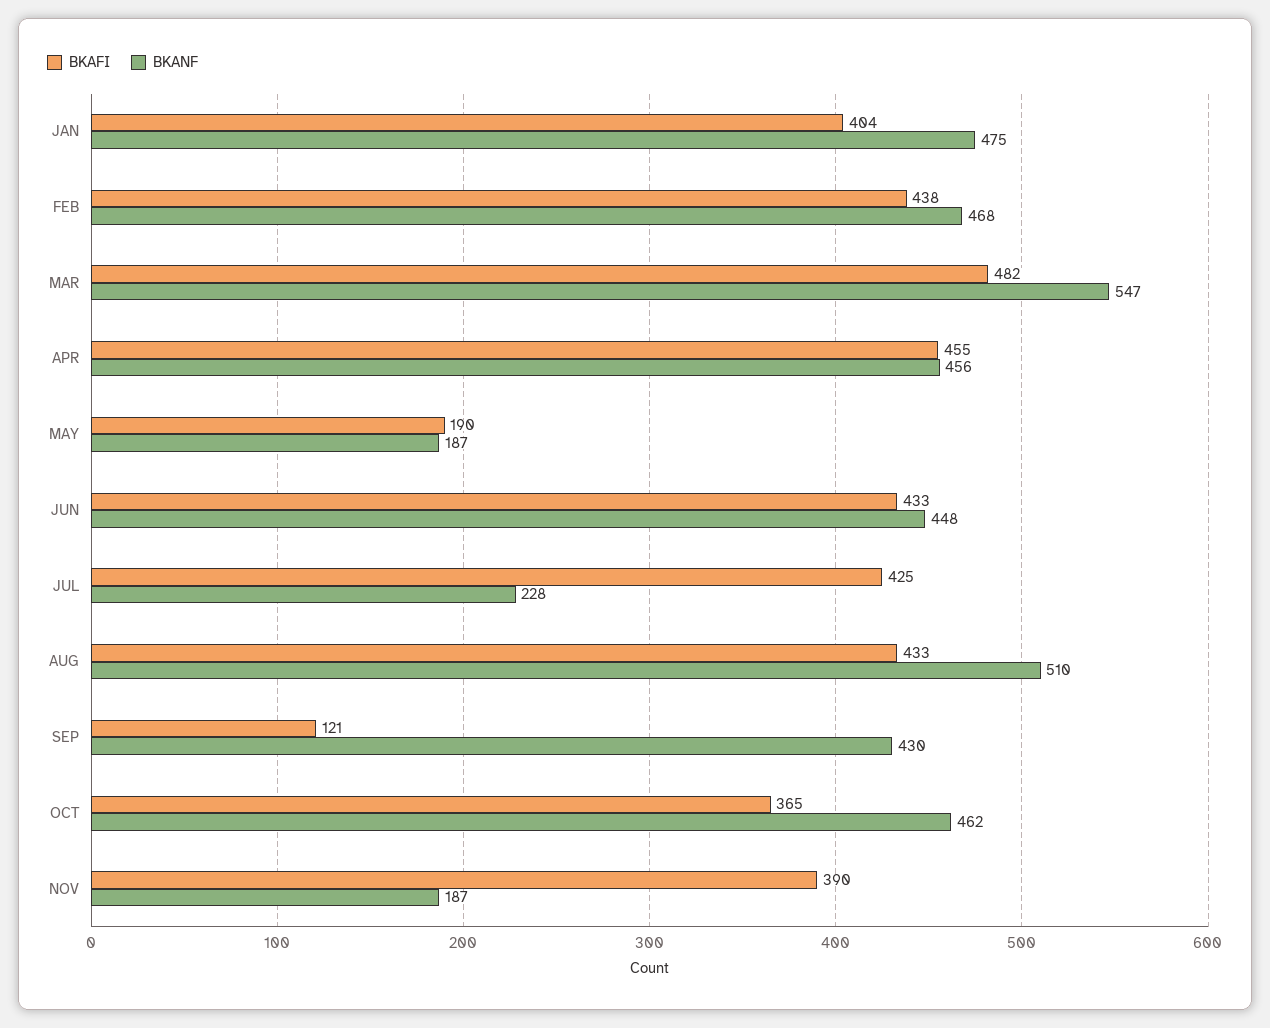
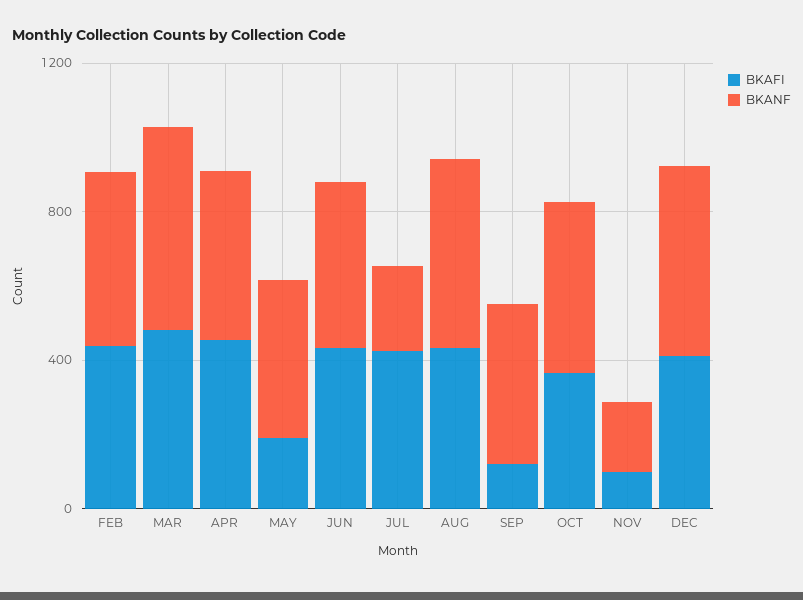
BKAFI, JAN: 404 -> none
BKANF, JAN: 475 -> none
BKANF, MAY: 187 -> 400
BKAFI, NOV: 390 -> 100
BKAFI, DEC: none -> 400
BKANF, DEC: none -> 500

